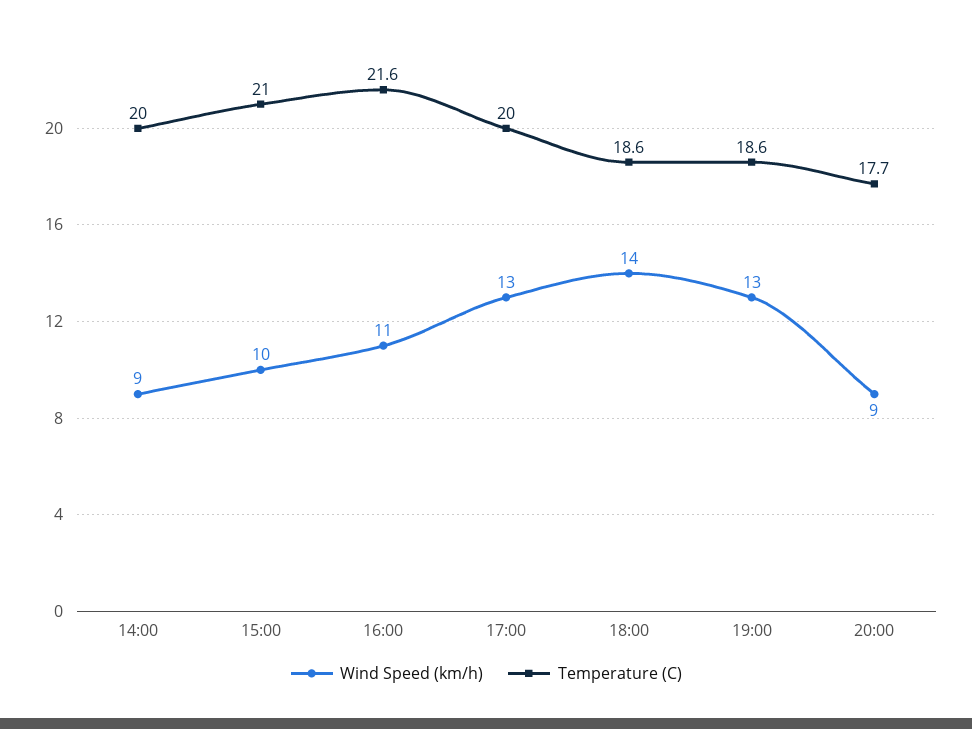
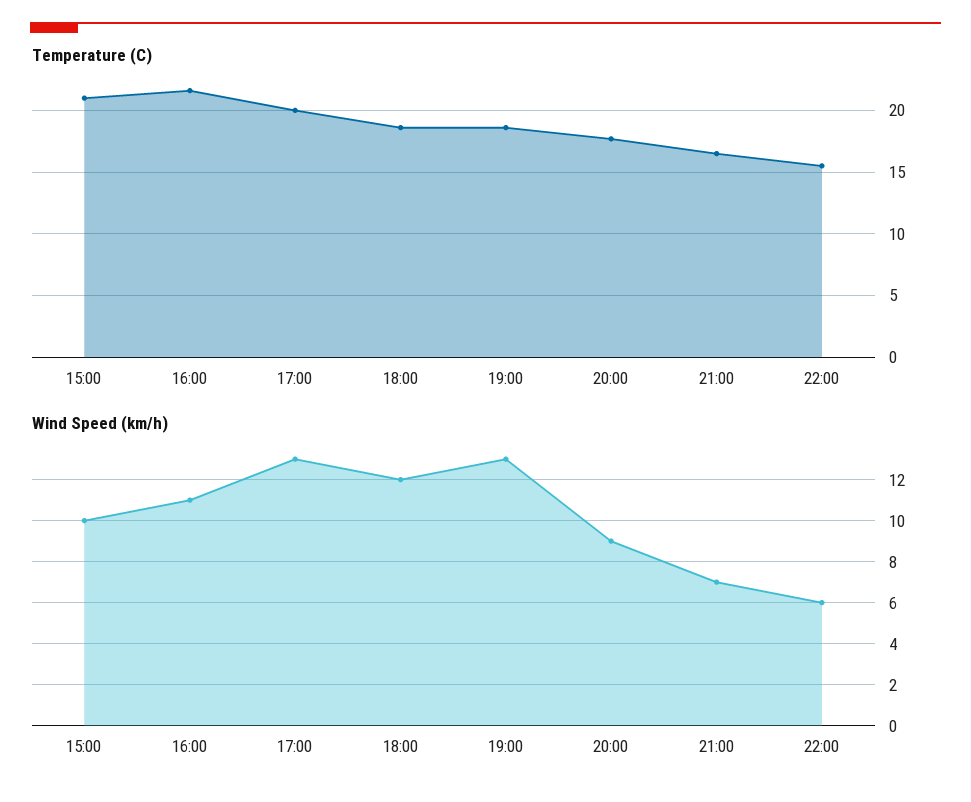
Wind Speed (km/h), 14:00: 9 -> none
Temperature (C), 14:00: 20 -> none
Wind Speed (km/h), 18:00: 14 -> 12
Temperature (C), 21:00: none -> 16.5
Temperature (C), 22:00: none -> 15.5
Wind Speed (km/h), 21:00: none -> 7
Wind Speed (km/h), 22:00: none -> 6

